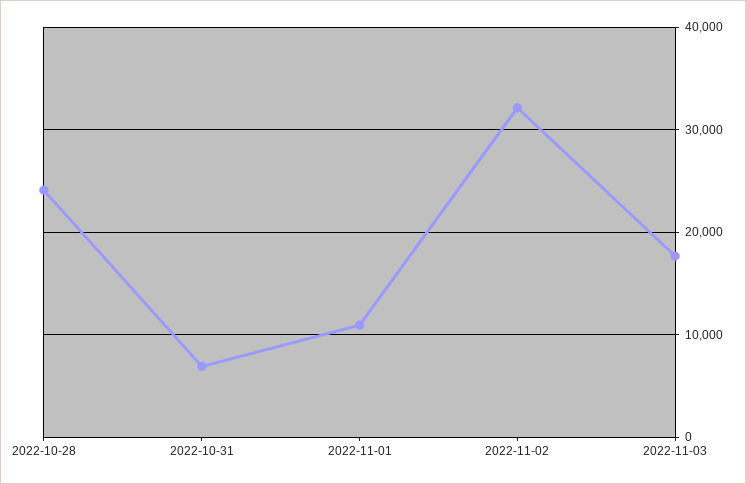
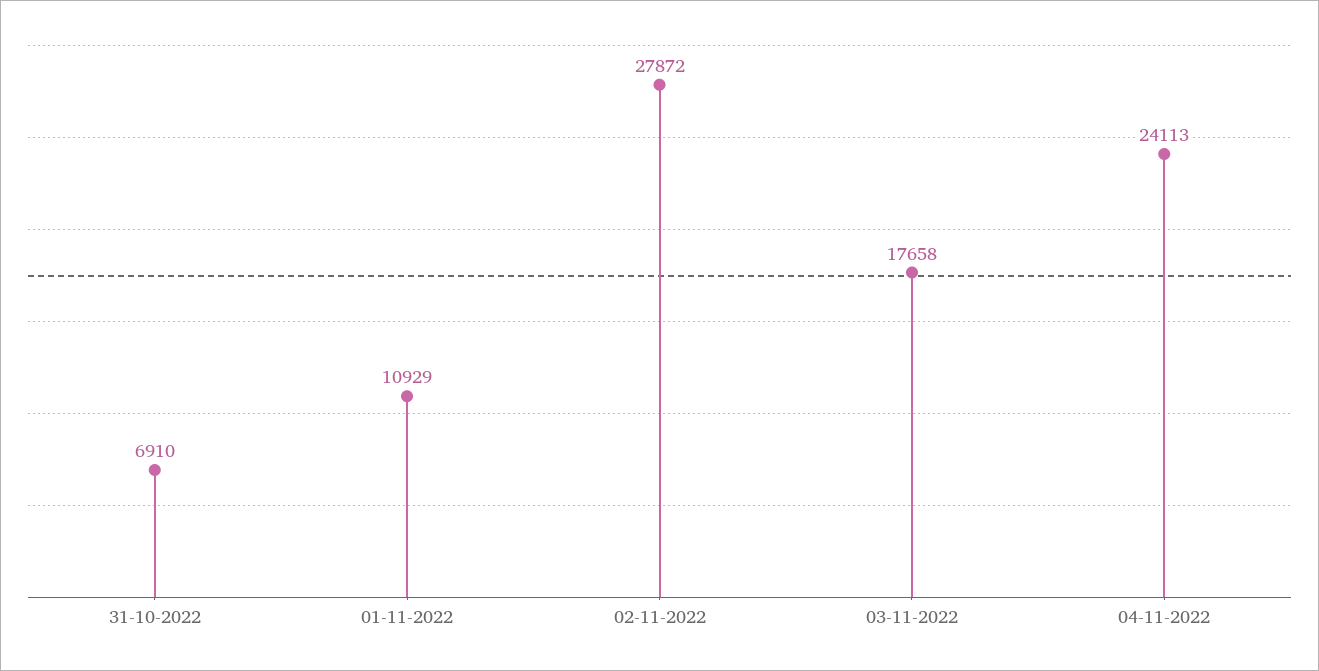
2022-10-28: 24000 -> none
2022-11-02: 32000 -> 27872
04-11-2022: none -> 24113

